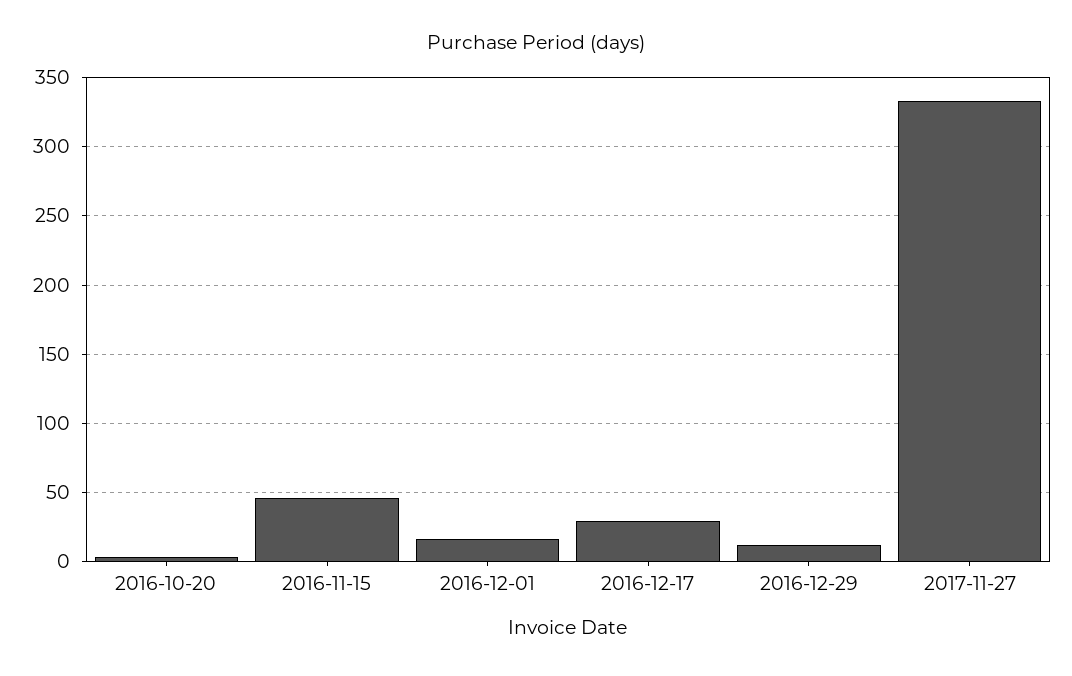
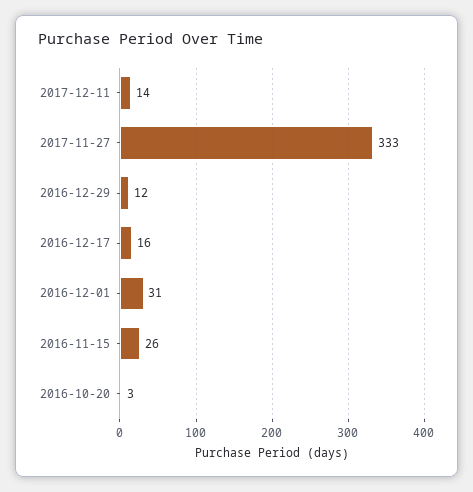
2016-11-15: 45 -> 26
2016-12-01: 15 -> 31
2016-12-17: 30 -> 16
2017-12-11: none -> 14

